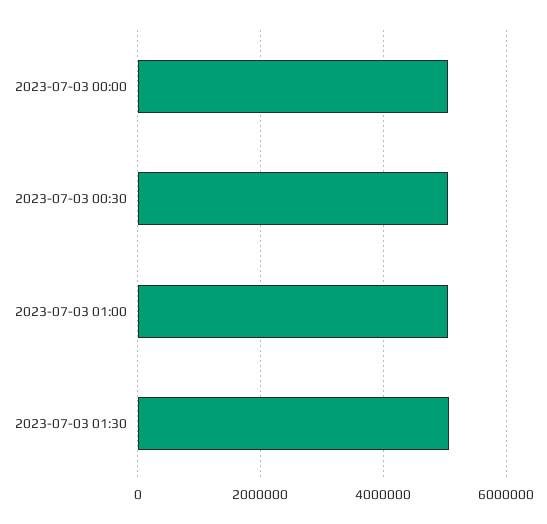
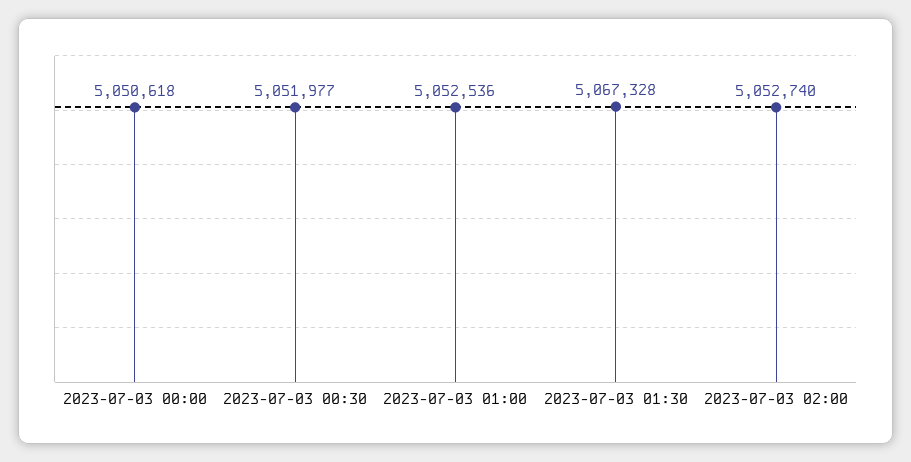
2023-07-03 02:00: none -> 5052740

